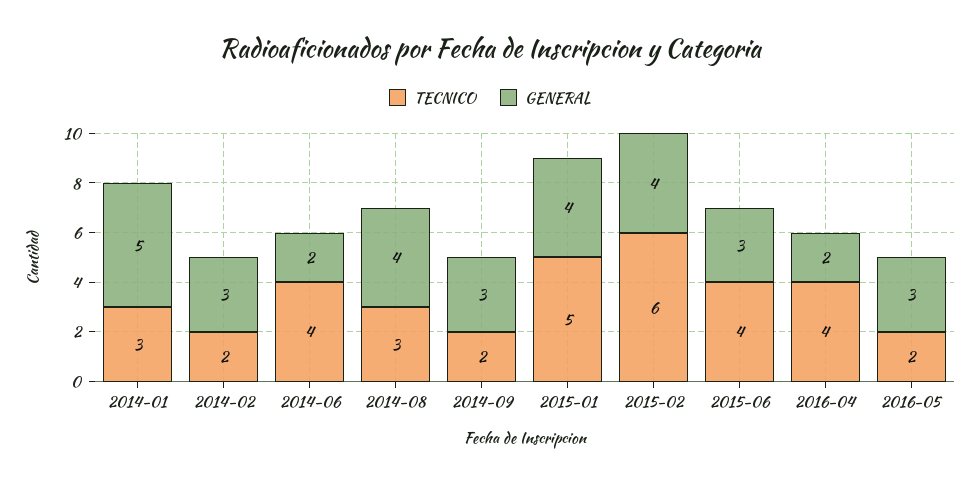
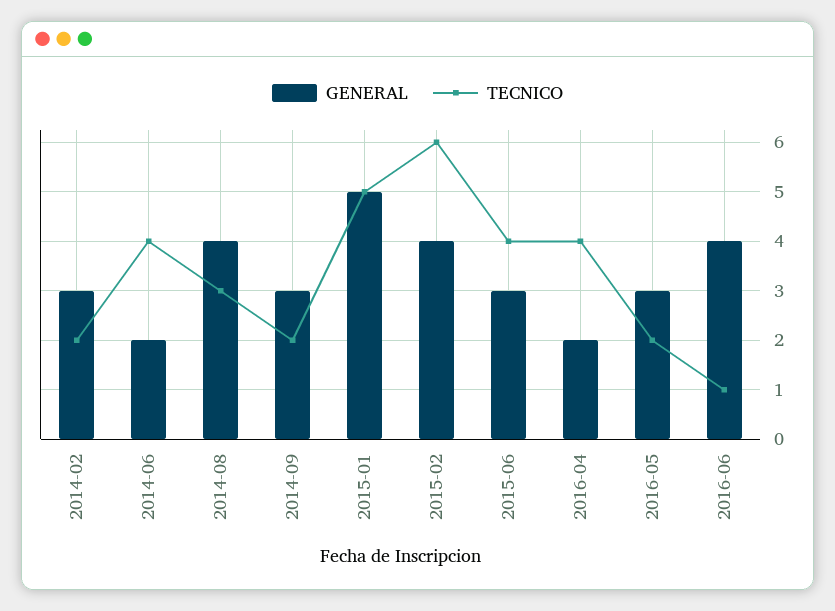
TECNICO, 2014-01: 3 -> none
GENERAL, 2014-01: 5 -> none
GENERAL, 2015-01: 4 -> 5
GENERAL, 2016-06: none -> 4
TECNICO, 2016-06: none -> 1

